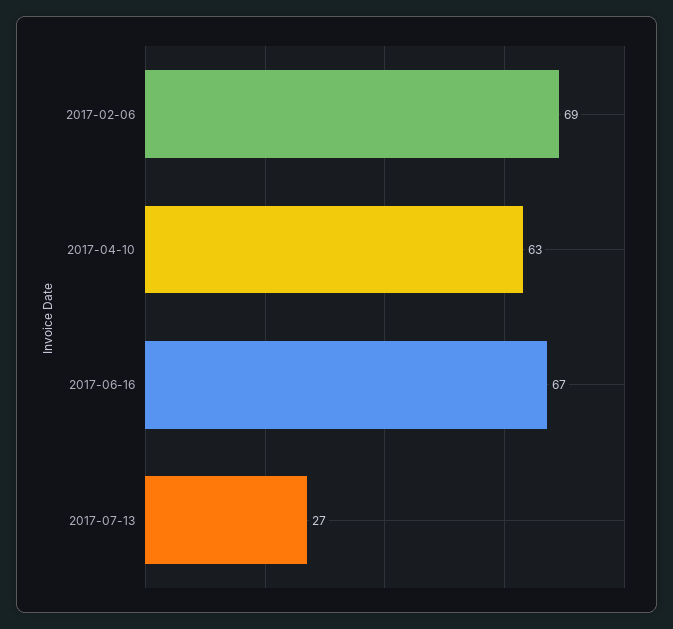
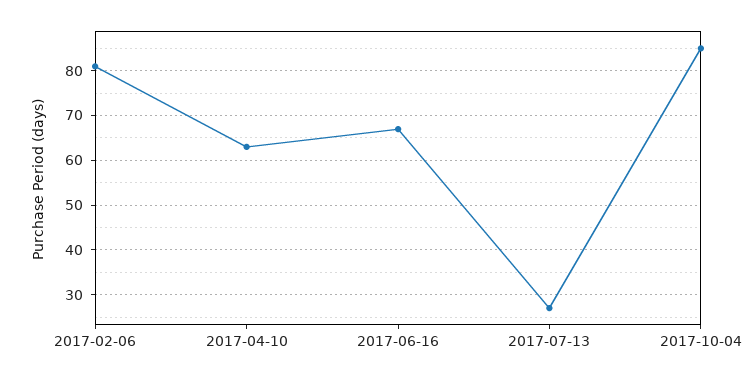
2017-02-06: 69 -> 80
2017-10-04: none -> 85

